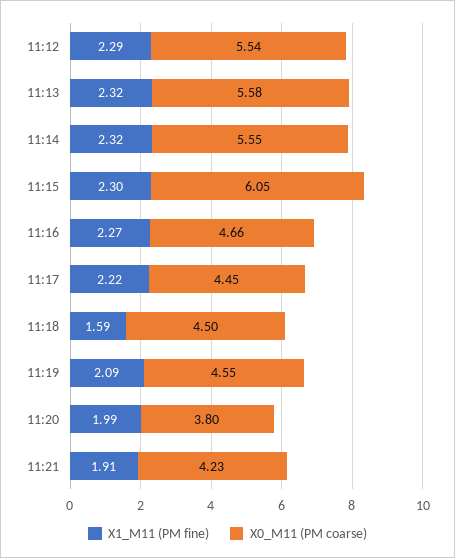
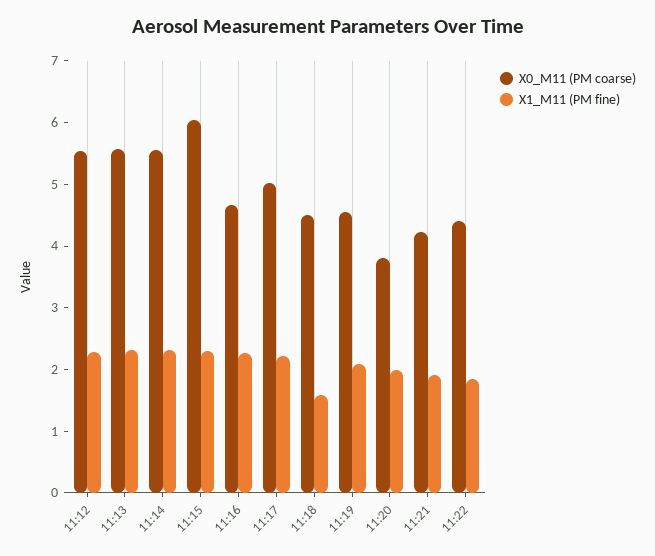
X0_M11 (PM coarse), 11:17: 4.45 -> 5
X0_M11 (PM coarse), 11:22: none -> 4.4
X1_M11 (PM fine), 11:22: none -> 1.8

